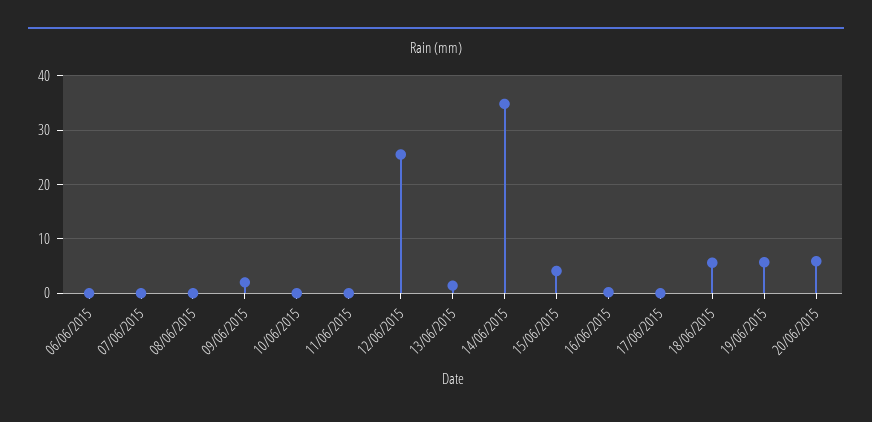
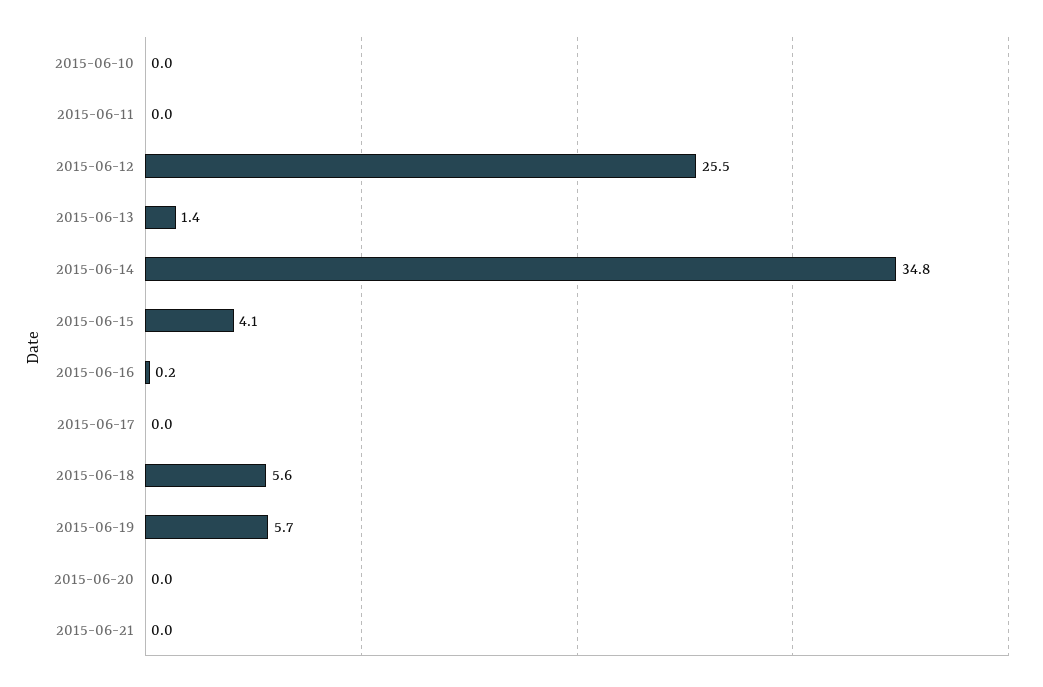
06/06/2015: 0 -> none
07/06/2015: 0 -> none
08/06/2015: 0 -> none
09/06/2015: 2 -> none
20/06/2015: 6 -> 0
2015-06-21: none -> 0

